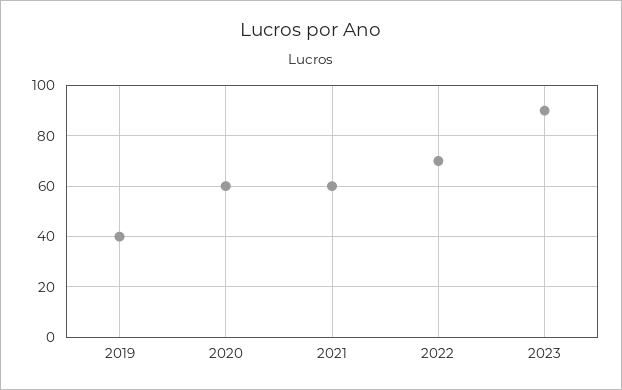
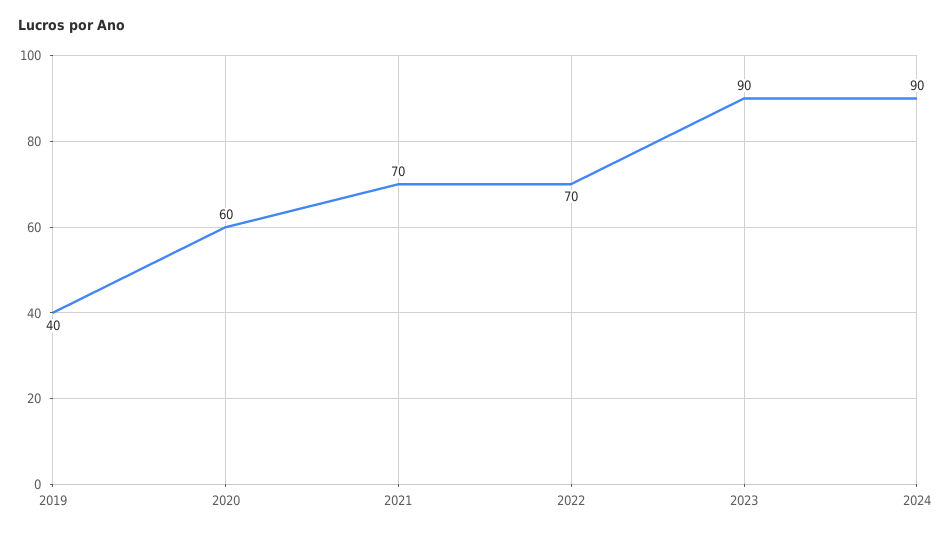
2021: 60 -> 70
2024: none -> 90

